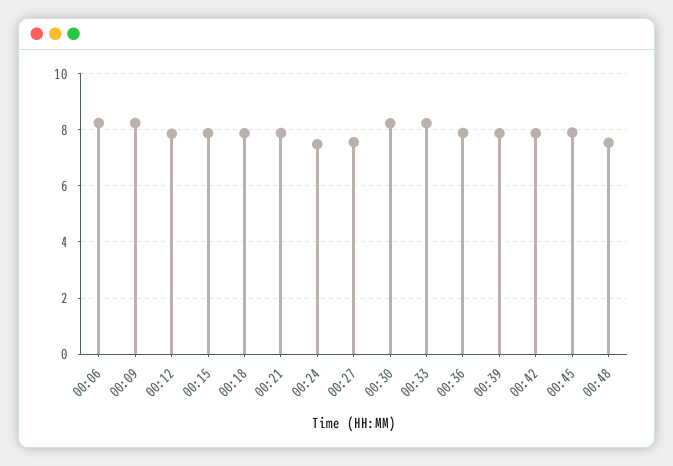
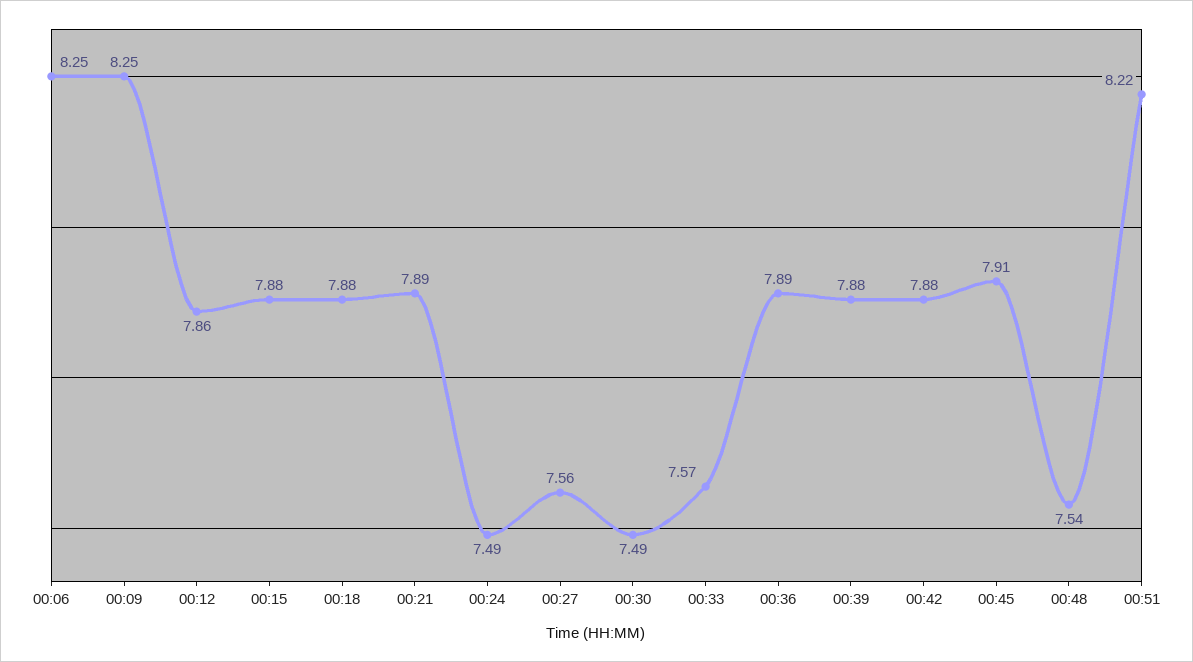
00:30: 8.25 -> 7.49
00:33: 8.25 -> 7.57
00:51: none -> 8.22

